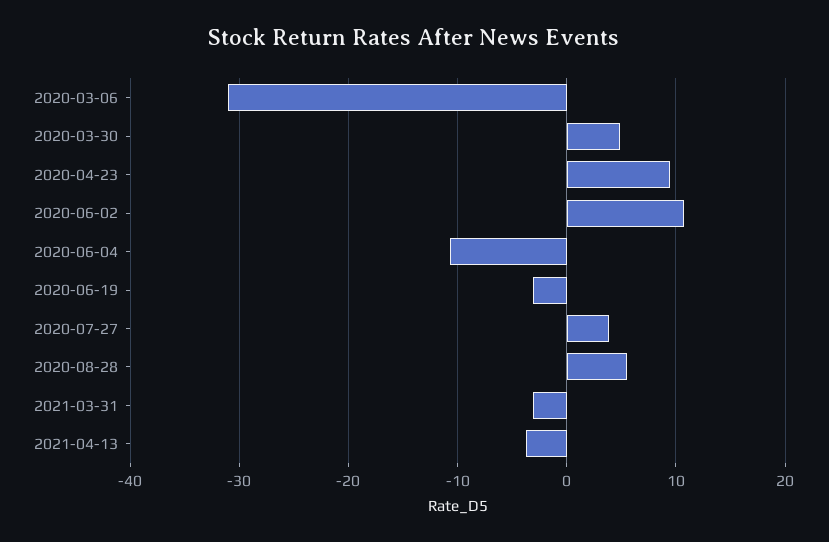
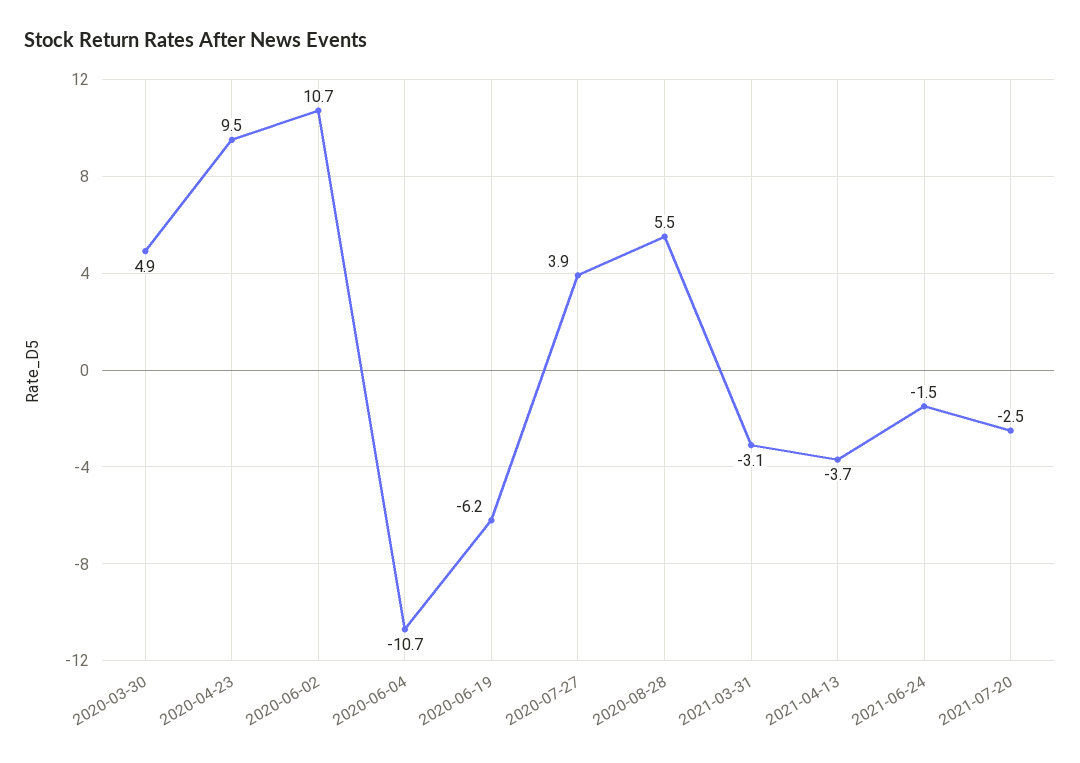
2020-03-06: -31 -> none
2020-06-19: -3 -> -6.2
2021-06-24: none -> -1.5
2021-07-20: none -> -2.5

